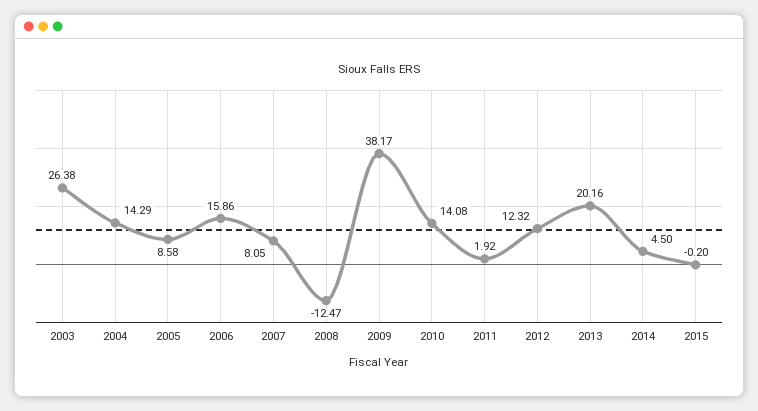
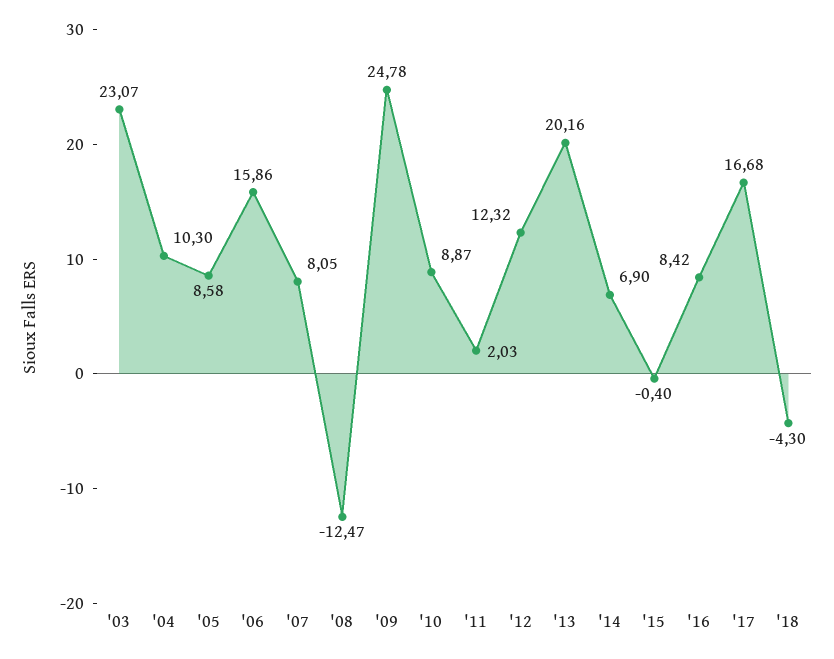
2003: 26.38 -> 23.07
2004: 14.29 -> 10.3
2009: 38.17 -> 24.78
2010: 14.08 -> 8.87
2011: 1.92 -> 2.03
2014: 4.5 -> 6.9
2015: -0.2 -> -0.4
'16: none -> 8.42
'17: none -> 16.68
'18: none -> -4.3

